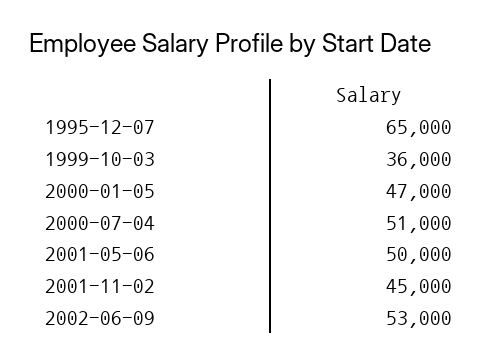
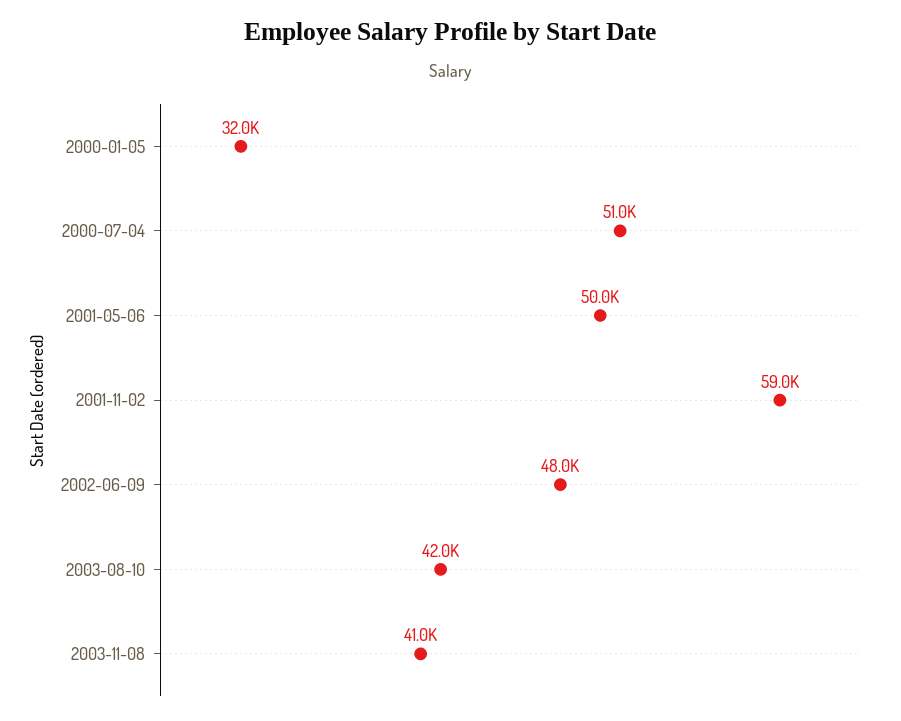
1995-12-07: 65000 -> none
1999-10-03: 36000 -> none
2000-01-05: 47000 -> 32000
2001-11-02: 45000 -> 59000
2002-06-09: 53000 -> 48000
2003-08-10: none -> 42000
2003-11-08: none -> 41000

